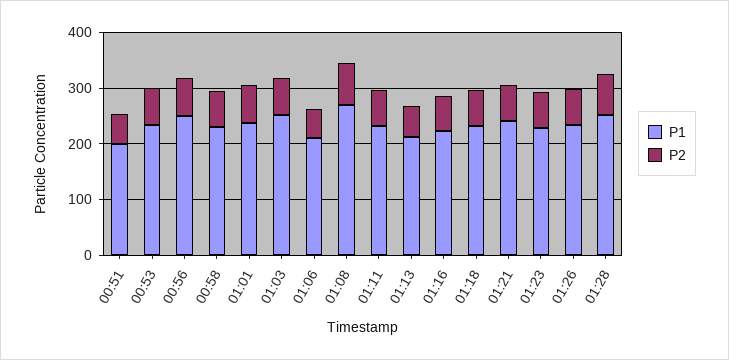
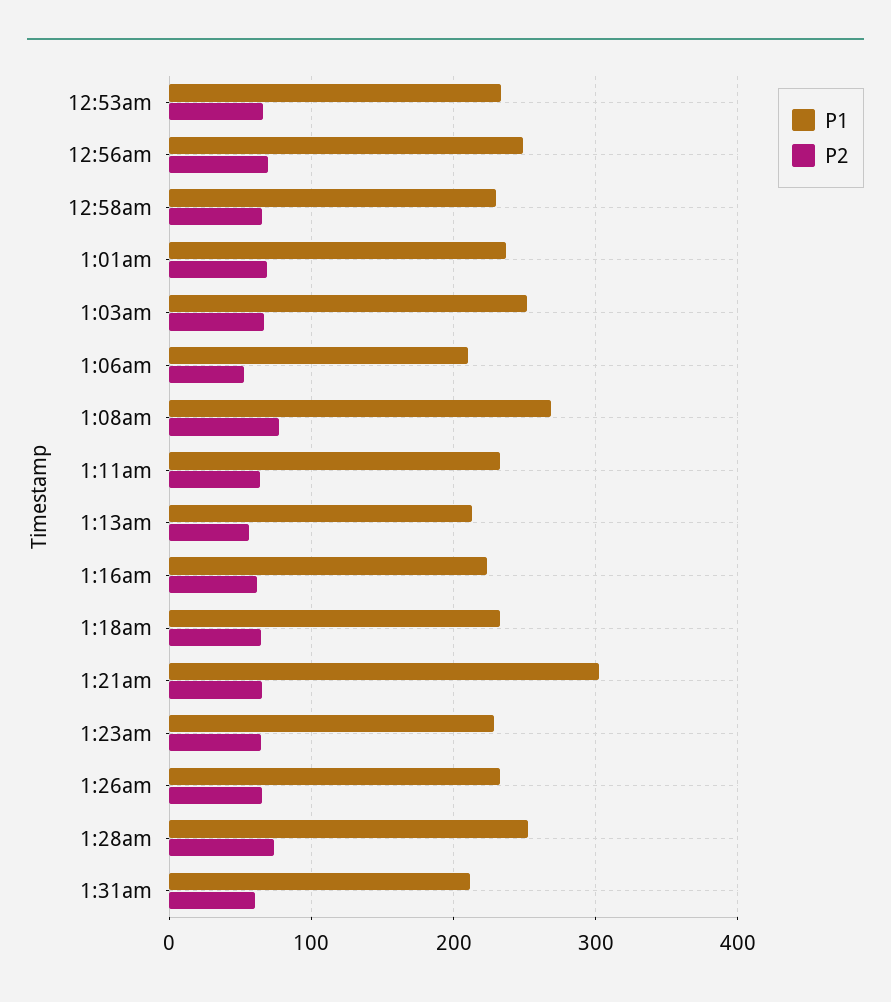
P1, 00:51: 200 -> none
P2, 00:51: 60 -> none
P1, 01:21: 240 -> 300
P1, 1:31am: none -> 210
P2, 1:31am: none -> 60

